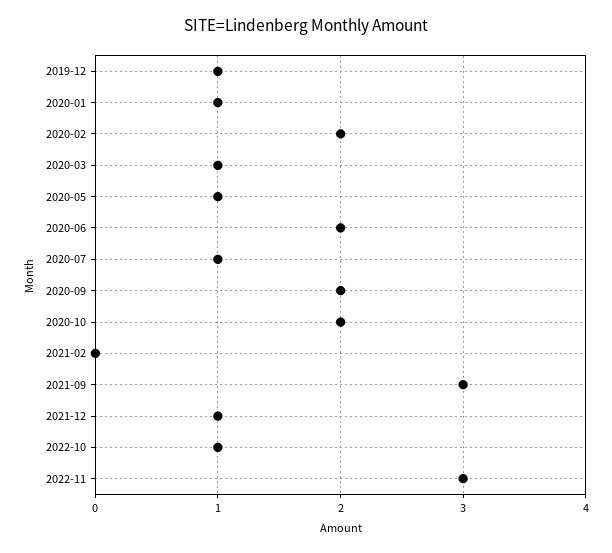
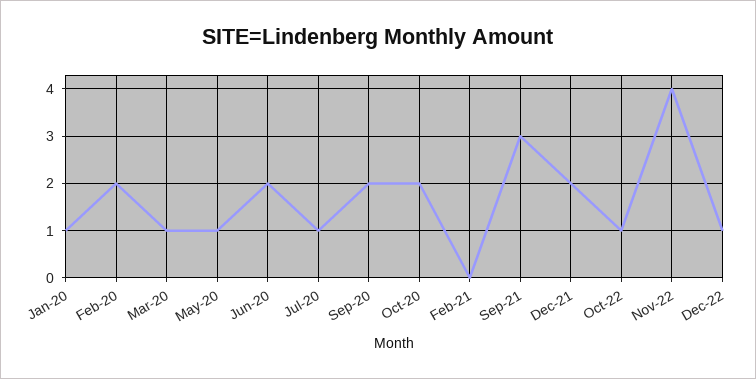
2019-12: 1 -> none
2021-12: 1 -> 2
2022-11: 3 -> 4
Dec-22: none -> 1

